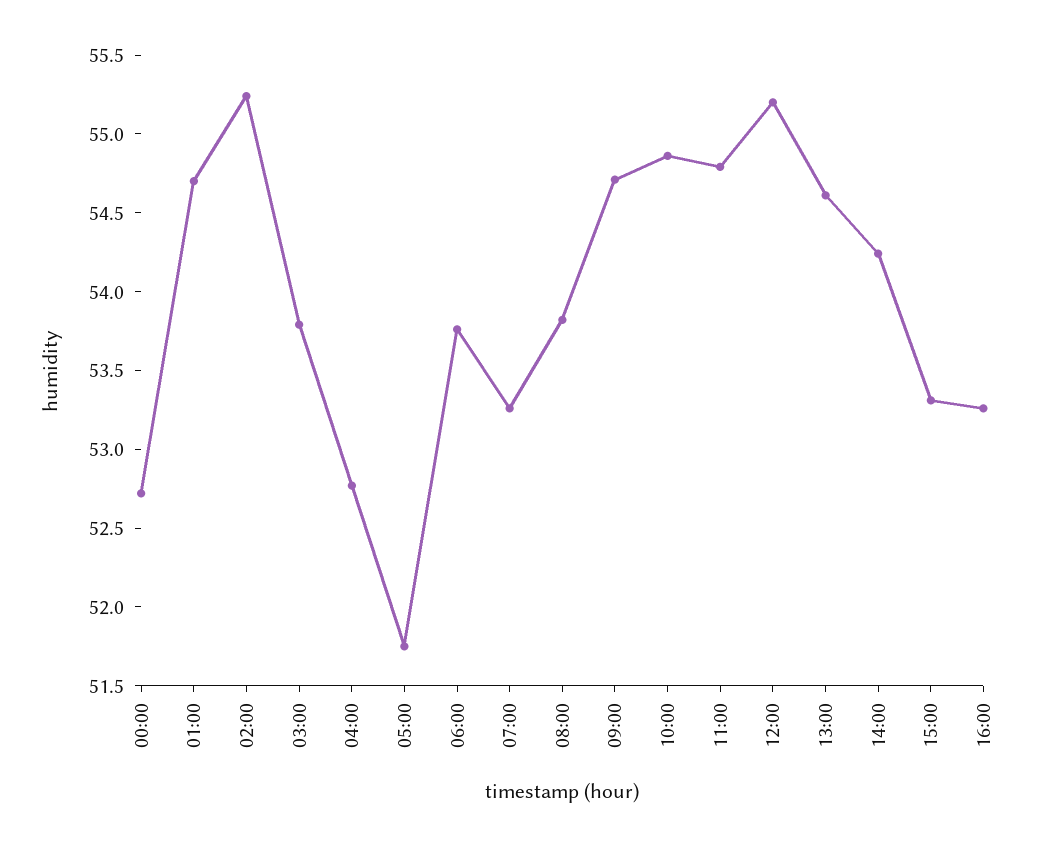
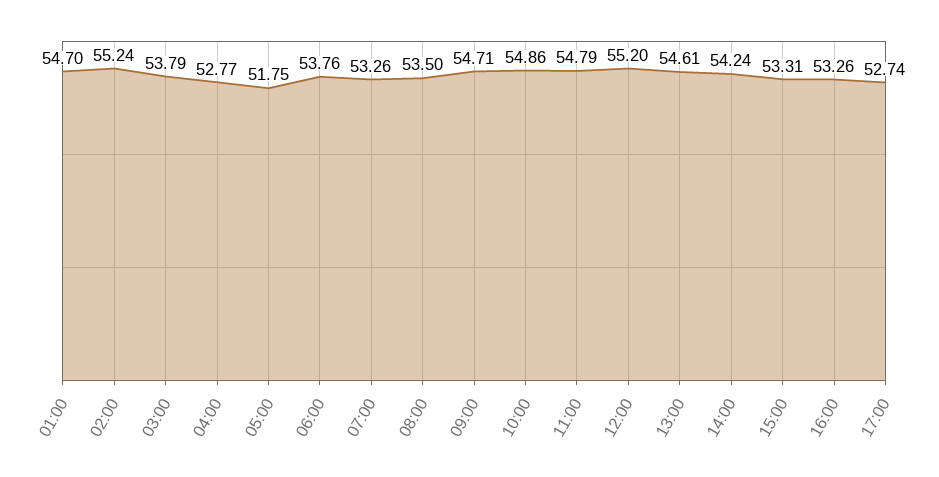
00:00: 52.7 -> none
08:00: 53.8 -> 53.5
17:00: none -> 52.74

